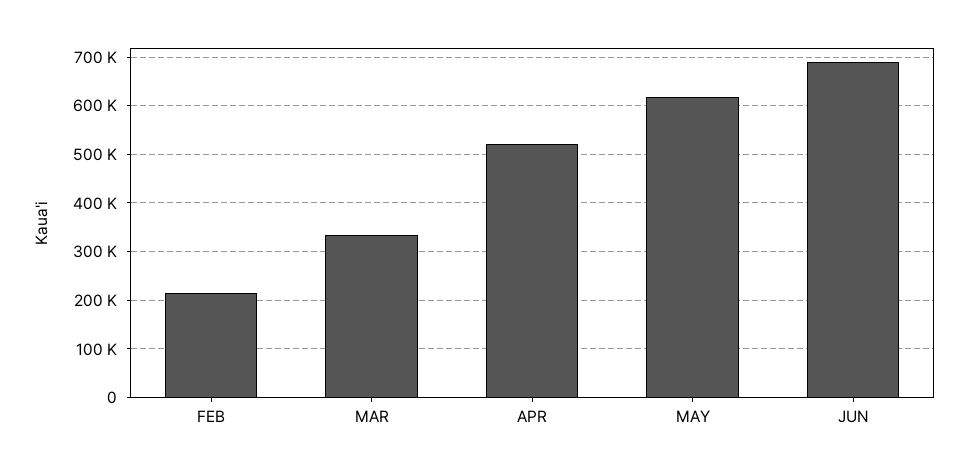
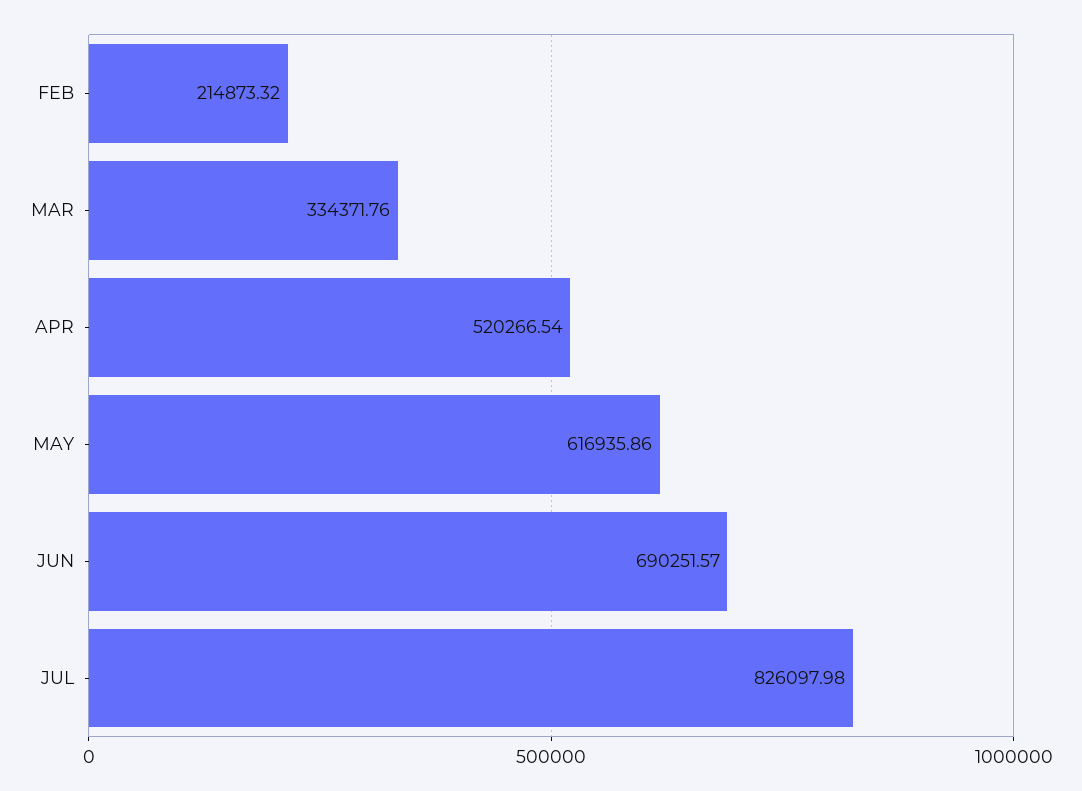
JUL: none -> 826097.98

